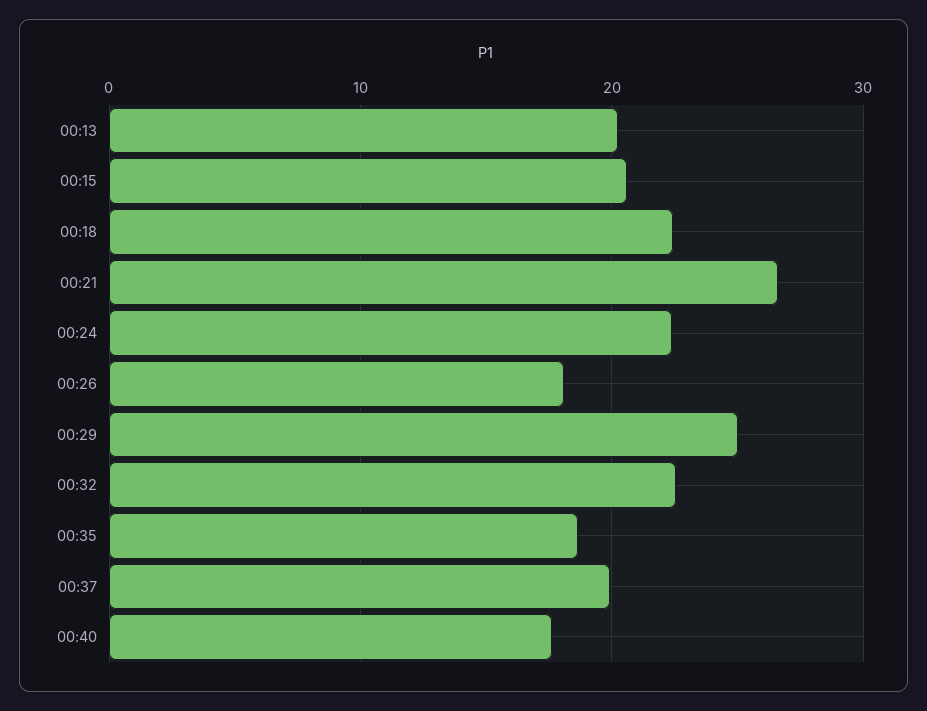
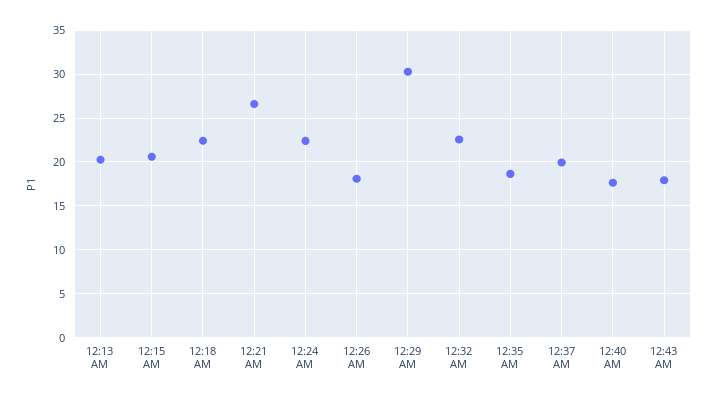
00:29: 25 -> 30
12:43 AM: none -> 18

